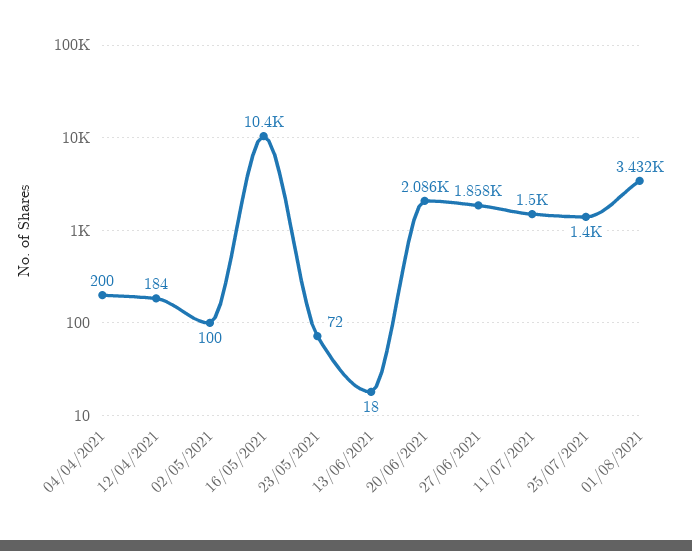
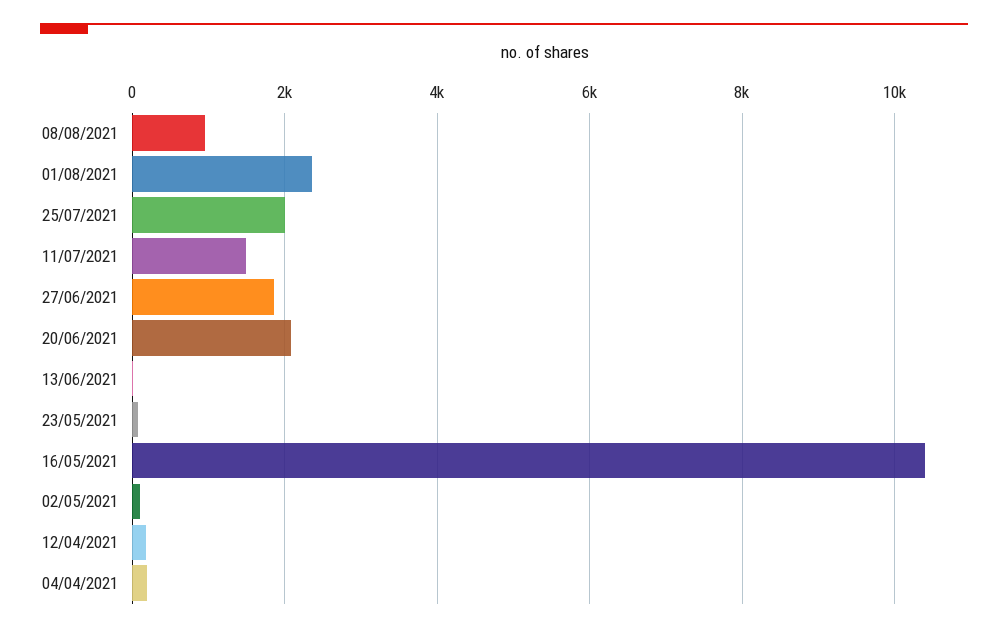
25/07/2021: 1400 -> 2000
01/08/2021: 3432 -> 2400
08/08/2021: none -> 1000

